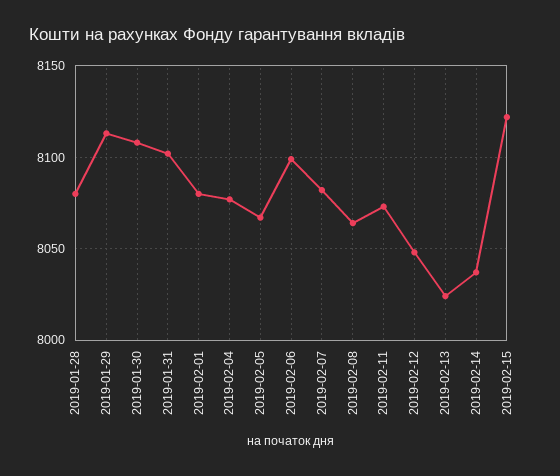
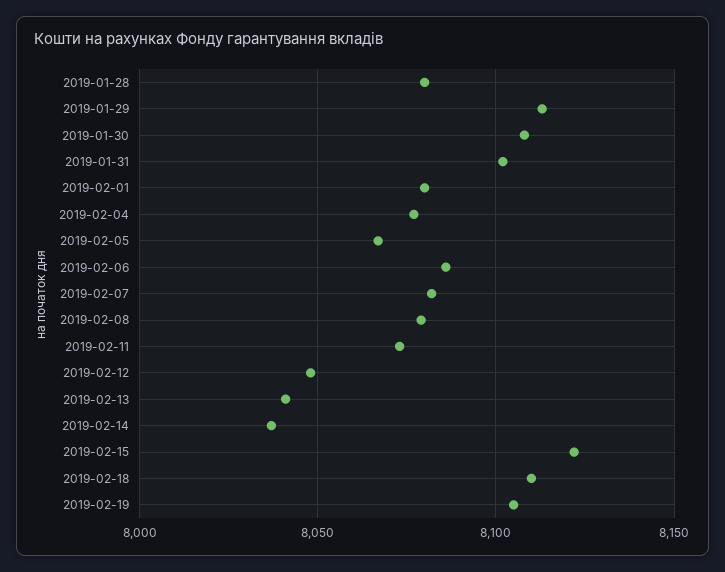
2019-02-06: 8100 -> 8085
2019-02-08: 8065 -> 8080
2019-02-13: 8025 -> 8040
2019-02-18: none -> 8110
2019-02-19: none -> 8105

